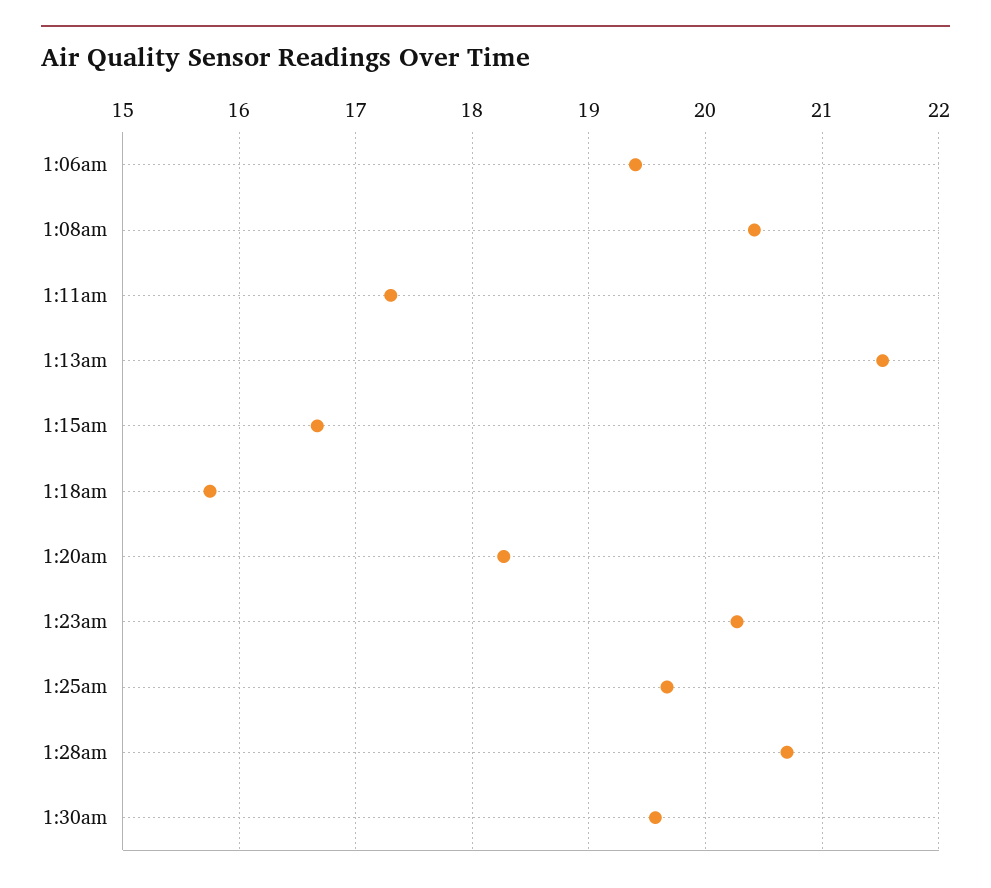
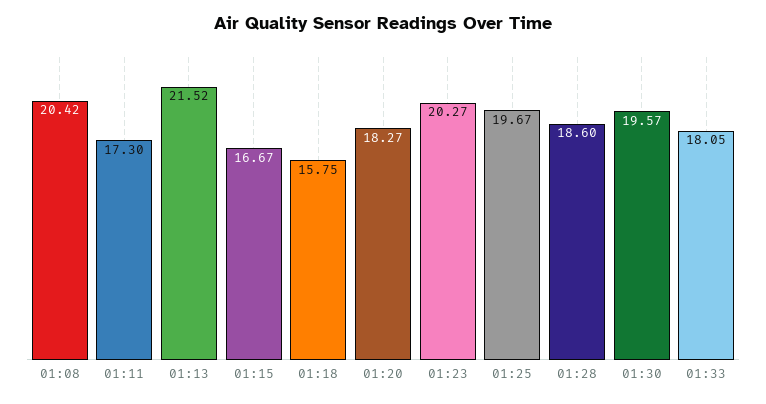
1:06am: 19.4 -> none
1:28am: 20.7 -> 18.6
01:33: none -> 18.05

